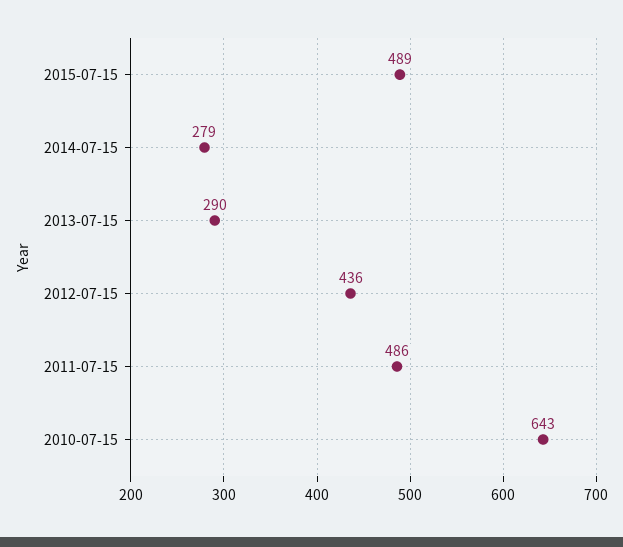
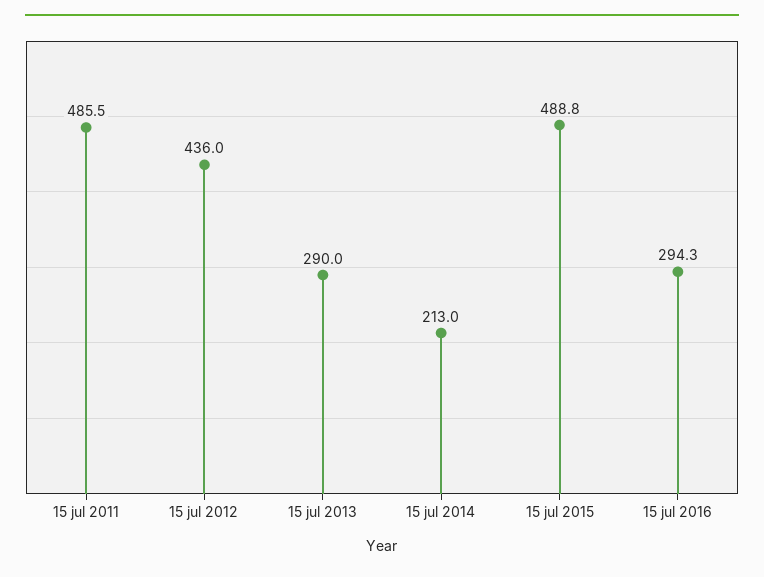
2014-07-15: 279 -> 213
2010-07-15: 643 -> none
15 jul 2016: none -> 294.3

